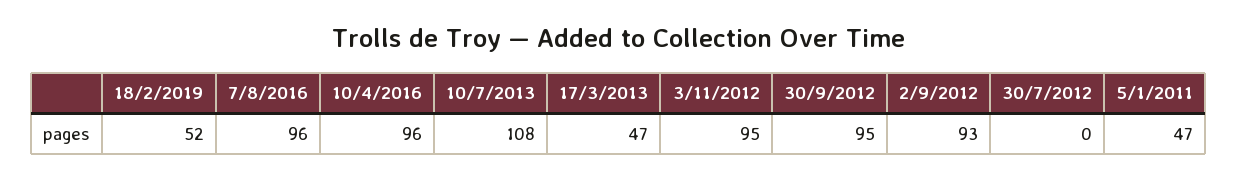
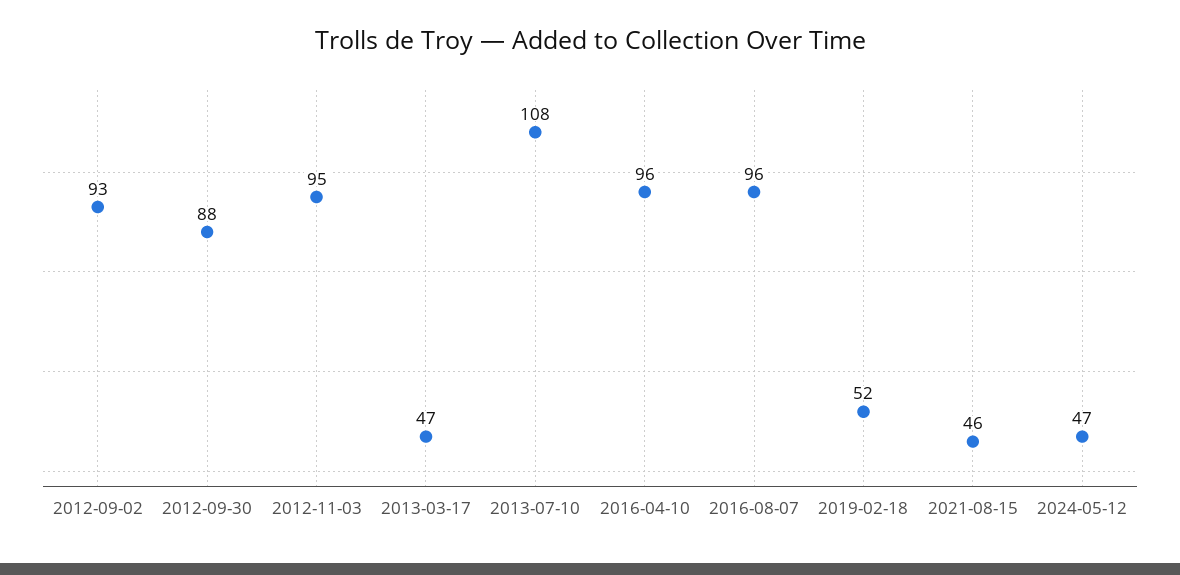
30/9/2012: 95 -> 88
30/7/2012: 0 -> none
5/1/2011: 47 -> none
2021-08-15: none -> 46
2024-05-12: none -> 47

